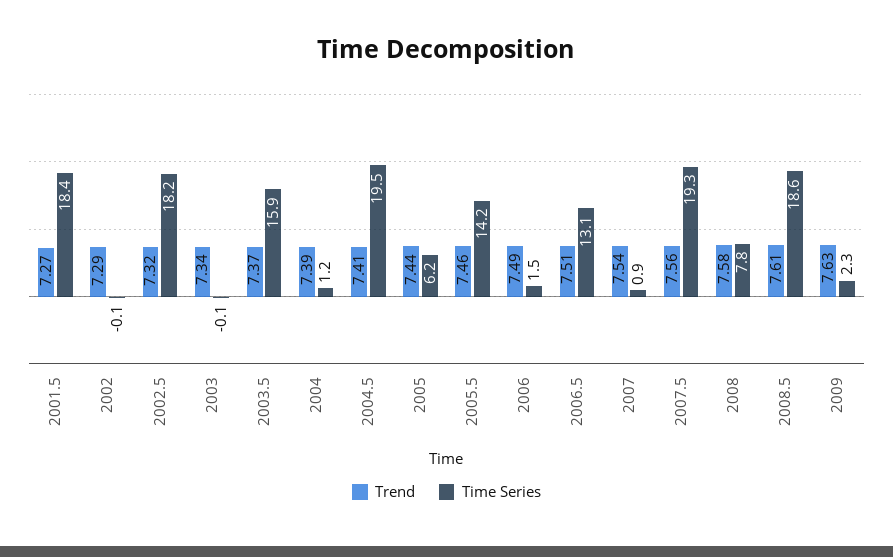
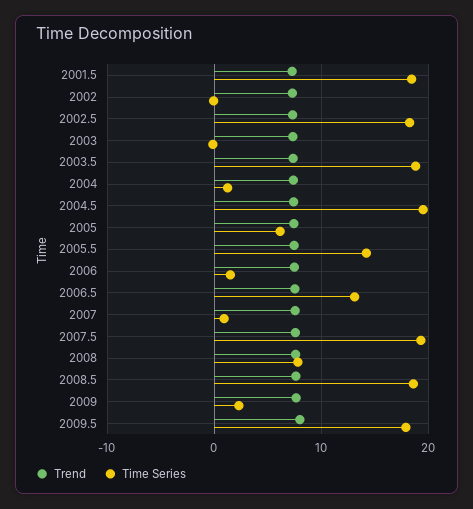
Time Series, 2003.5: 15.9 -> 19
Trend, 2009.5: none -> 8
Time Series, 2009.5: none -> 18

